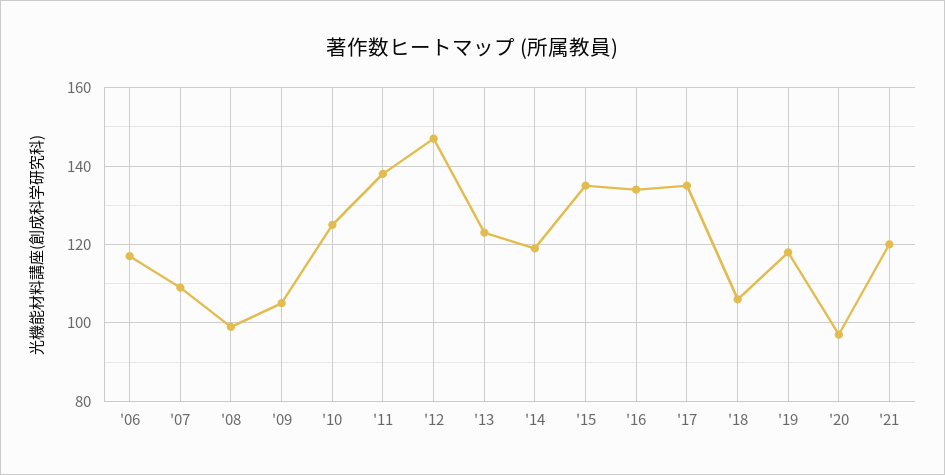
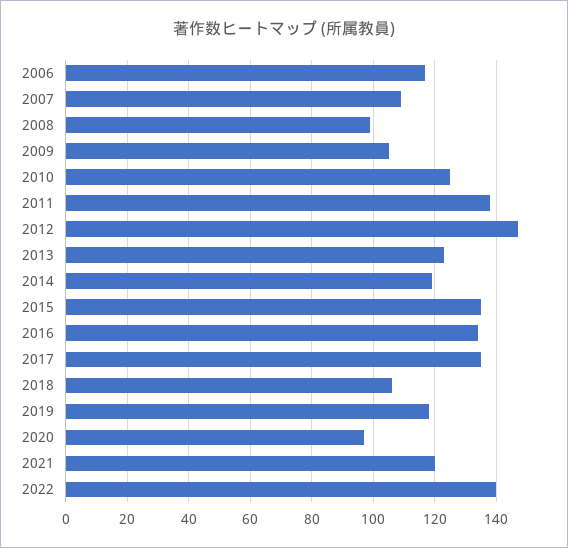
2022: none -> 140

